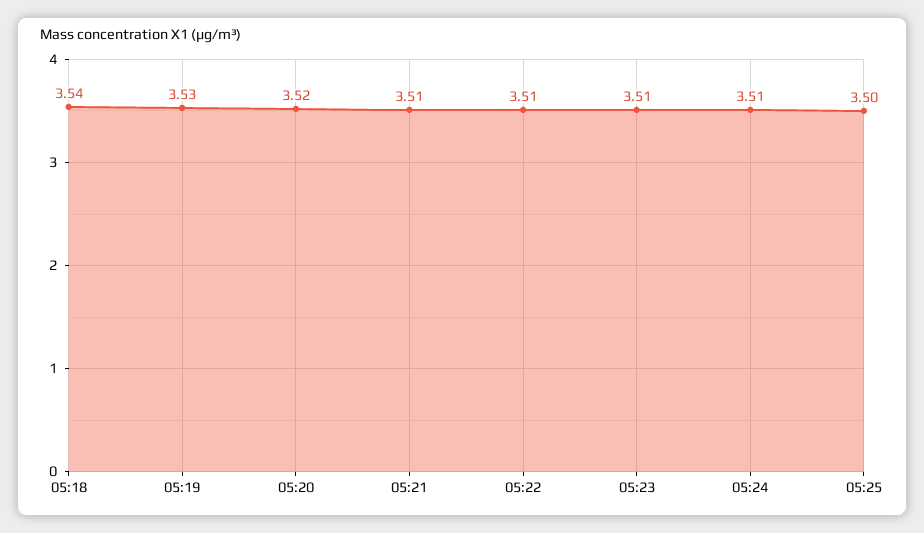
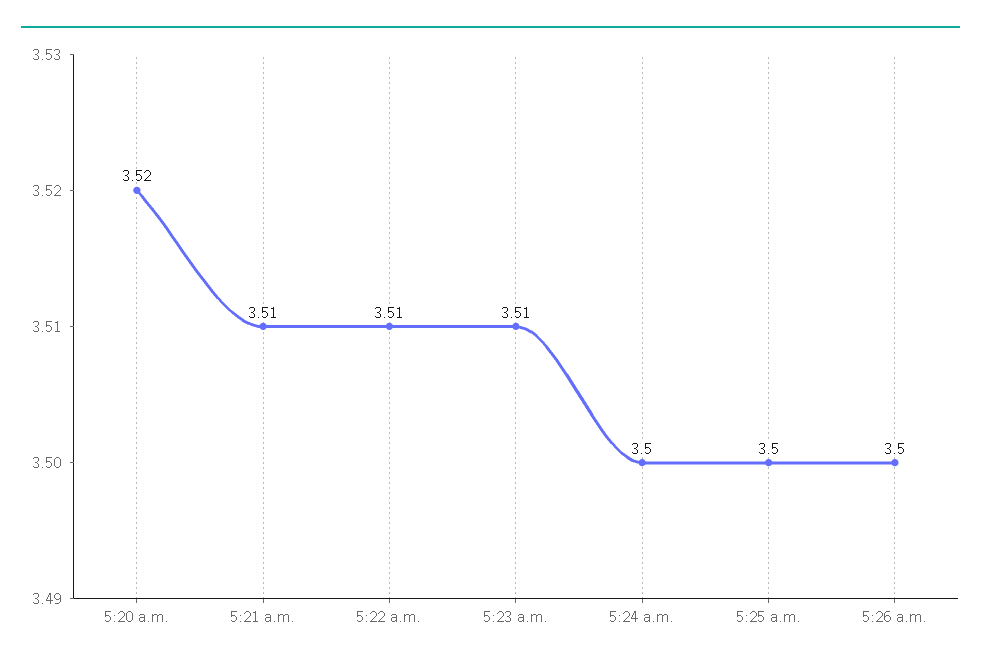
05:18: 3.54 -> none
05:19: 3.53 -> none
05:24: 3.51 -> 3.5
5:26 a.m.: none -> 3.5

